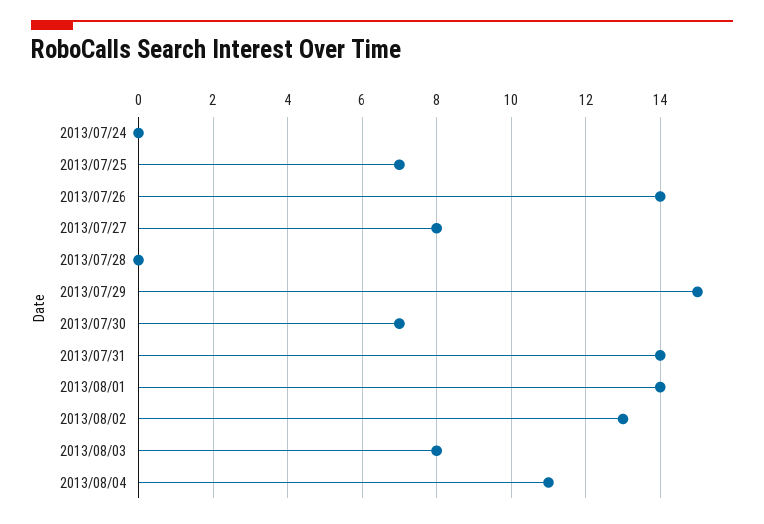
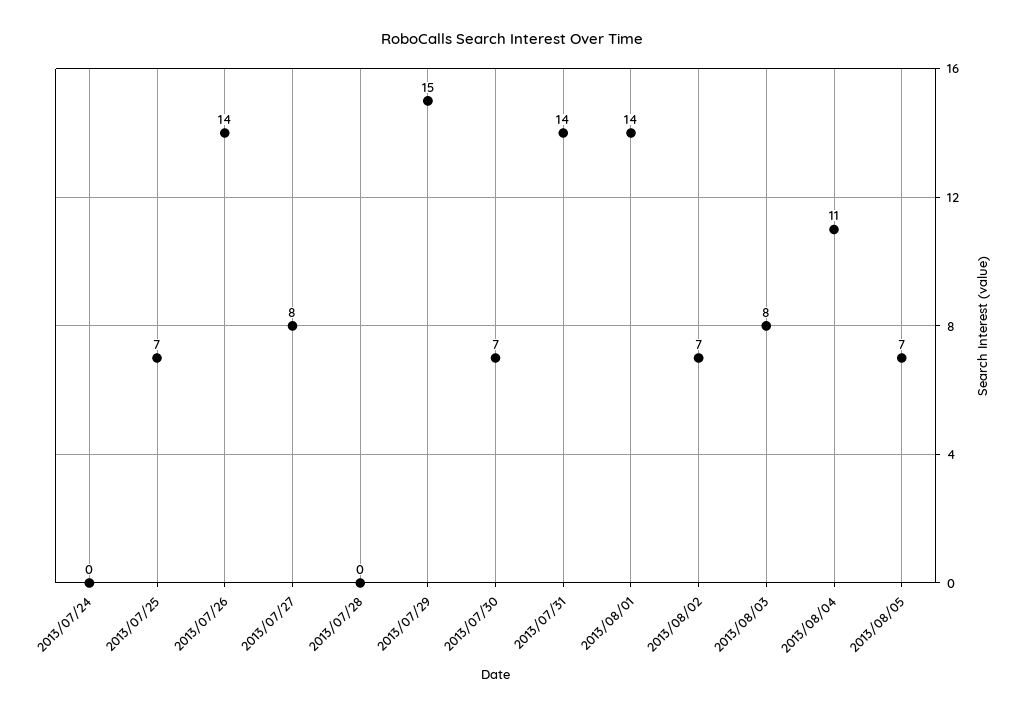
2013/08/02: 13 -> 7
2013/08/05: none -> 7

